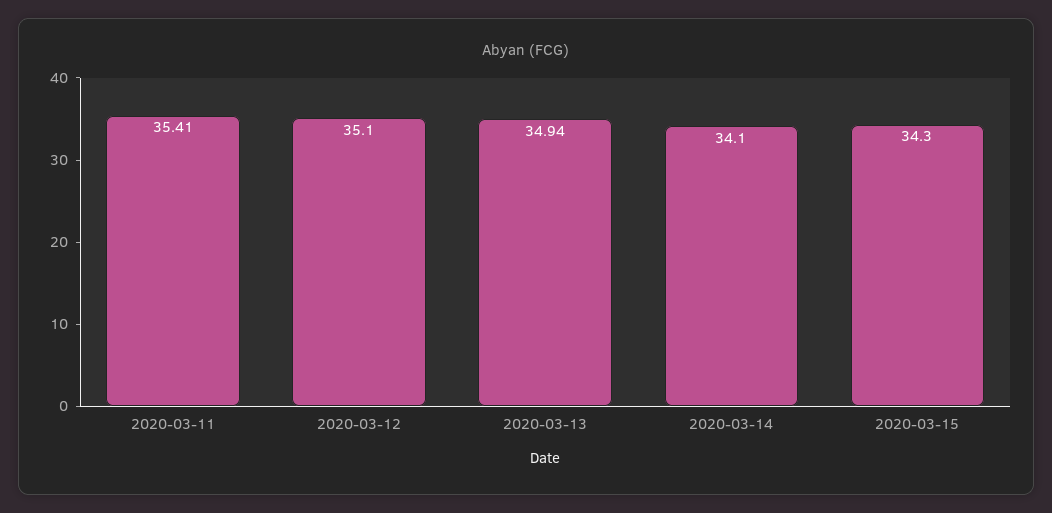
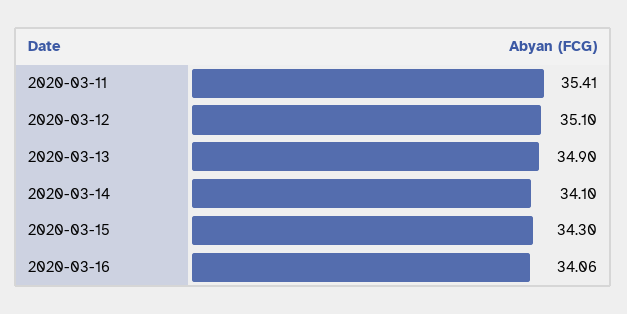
2020-03-13: 34.94 -> 34.9
2020-03-16: none -> 34.06

